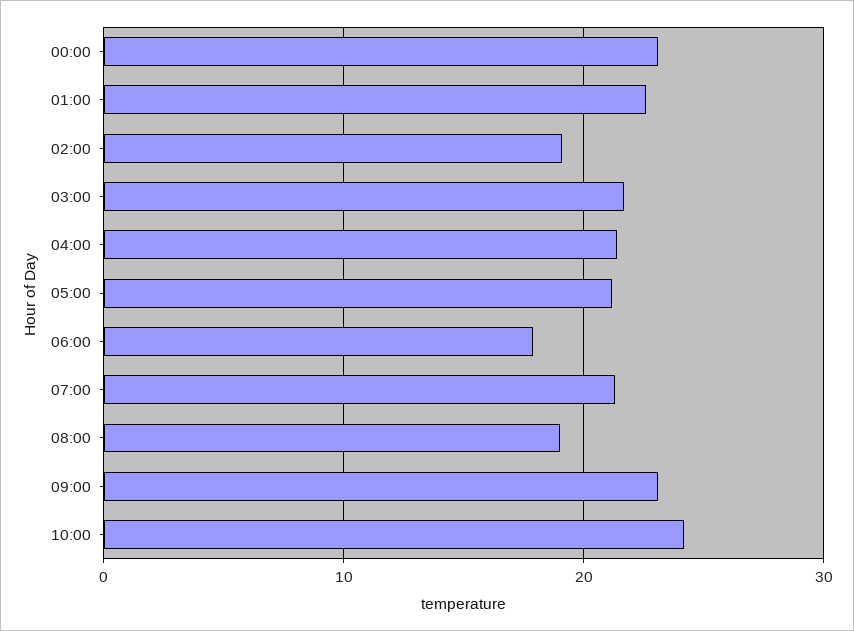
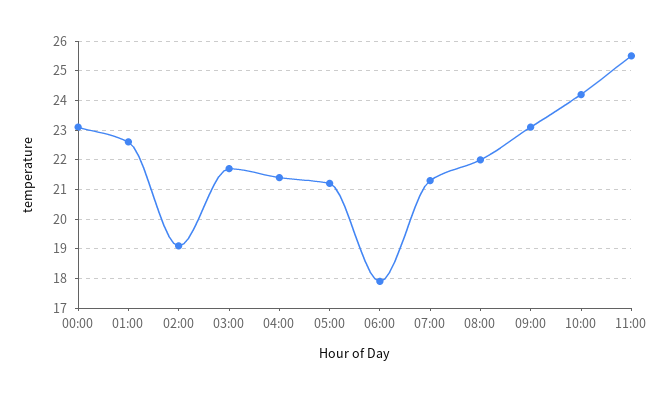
08:00: 19 -> 22
11:00: none -> 25.5

